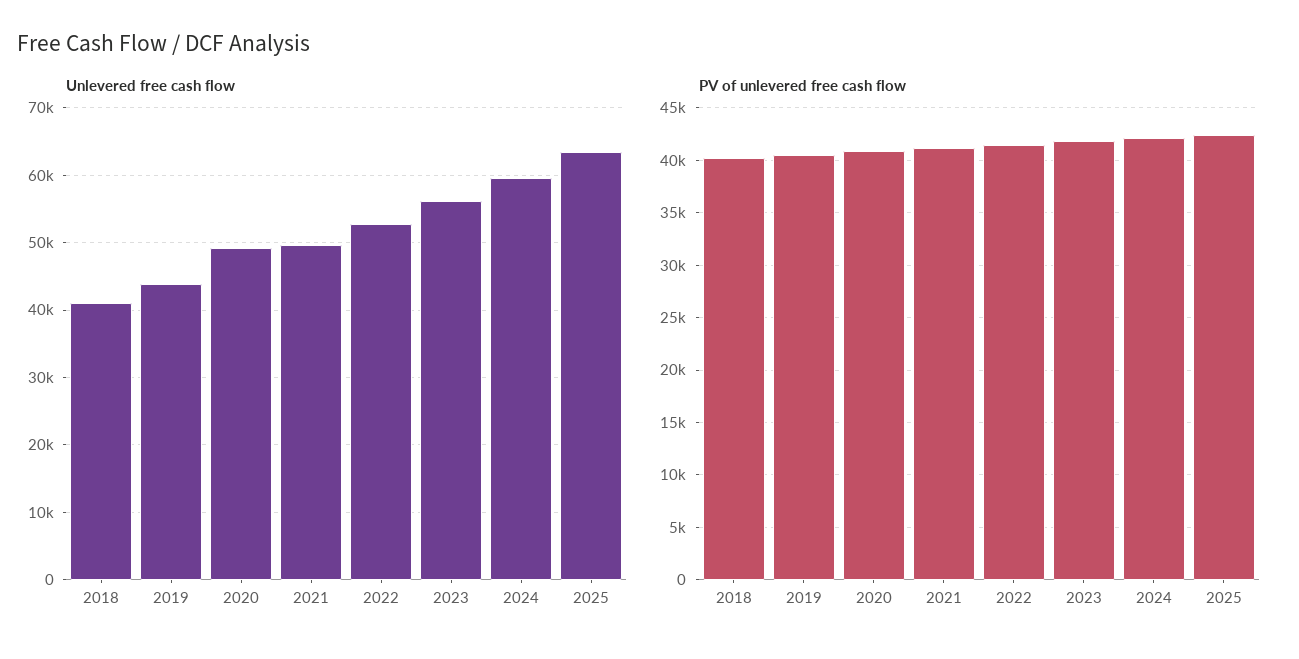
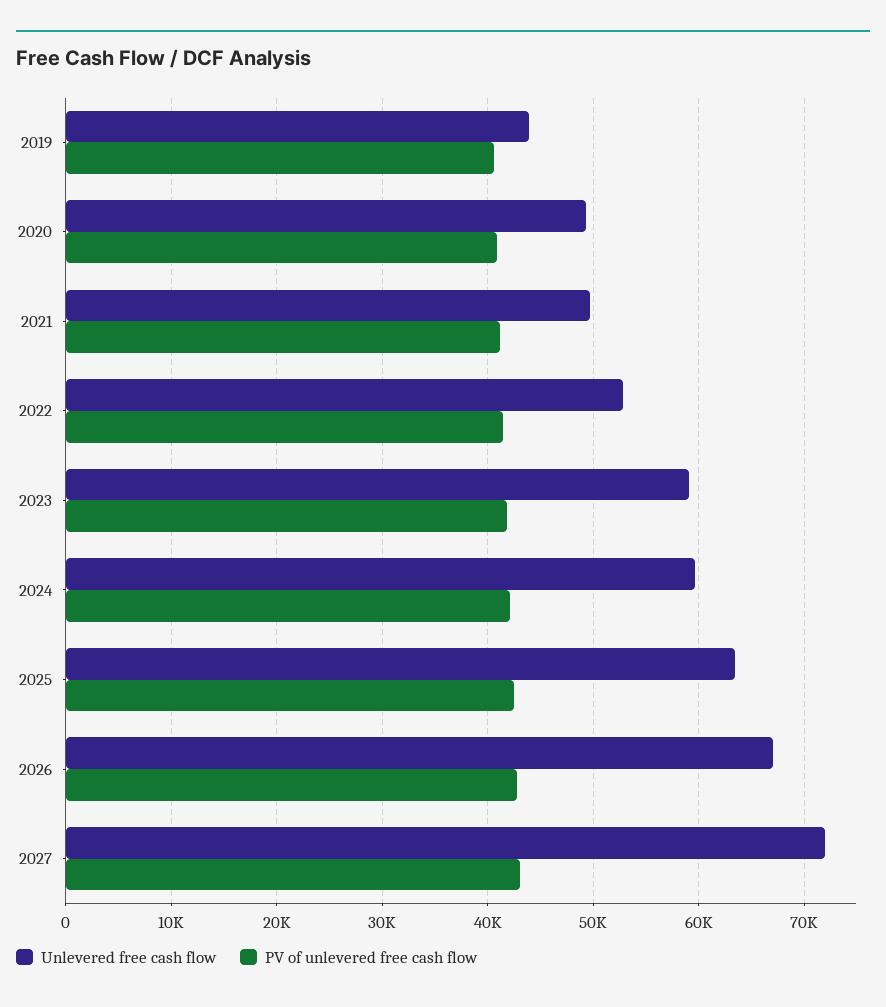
Unlevered free cash flow, 2018: 41000 -> none
Unlevered free cash flow, 2023: 56000 -> 59000
PV of unlevered free cash flow, 2018: 40000 -> none
Unlevered free cash flow, 2026: none -> 67000
PV of unlevered free cash flow, 2026: none -> 43000
Unlevered free cash flow, 2027: none -> 72000
PV of unlevered free cash flow, 2027: none -> 43000

